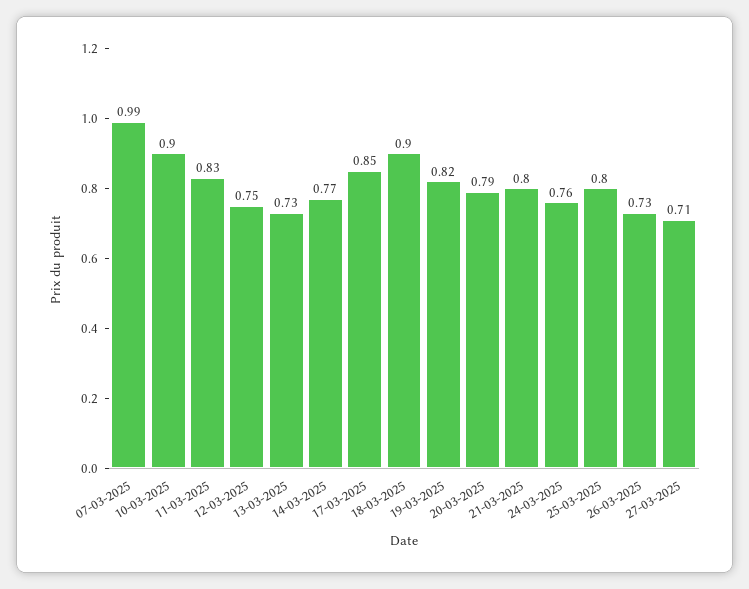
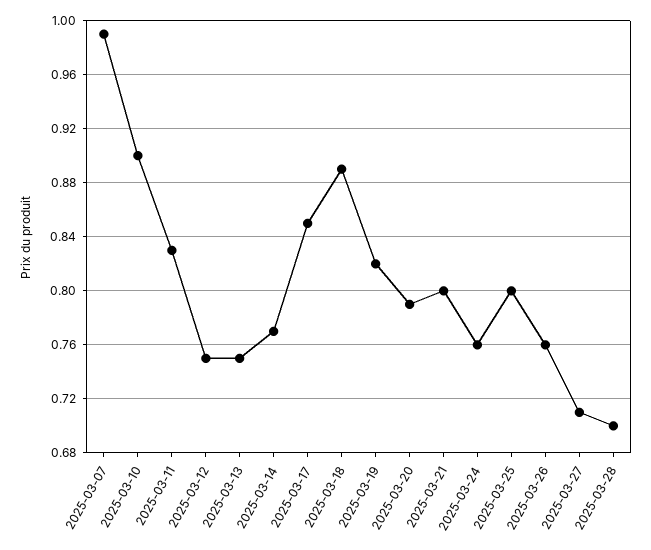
13-03-2025: 0.73 -> 0.75
18-03-2025: 0.9 -> 0.89
26-03-2025: 0.73 -> 0.76
2025-03-28: none -> 0.7

